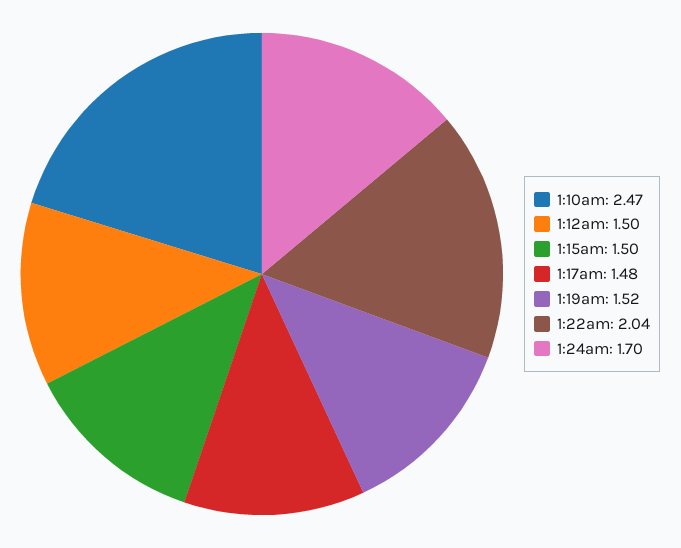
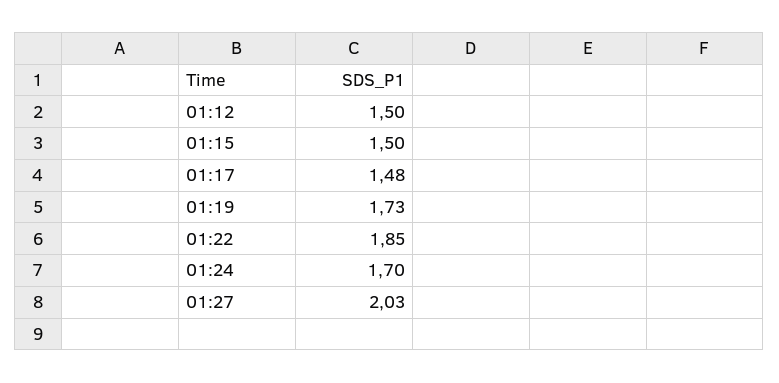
1:10am: 2.47 -> none
1:19am: 1.52 -> 1.73
1:22am: 2.04 -> 1.85
01:27: none -> 2.03

